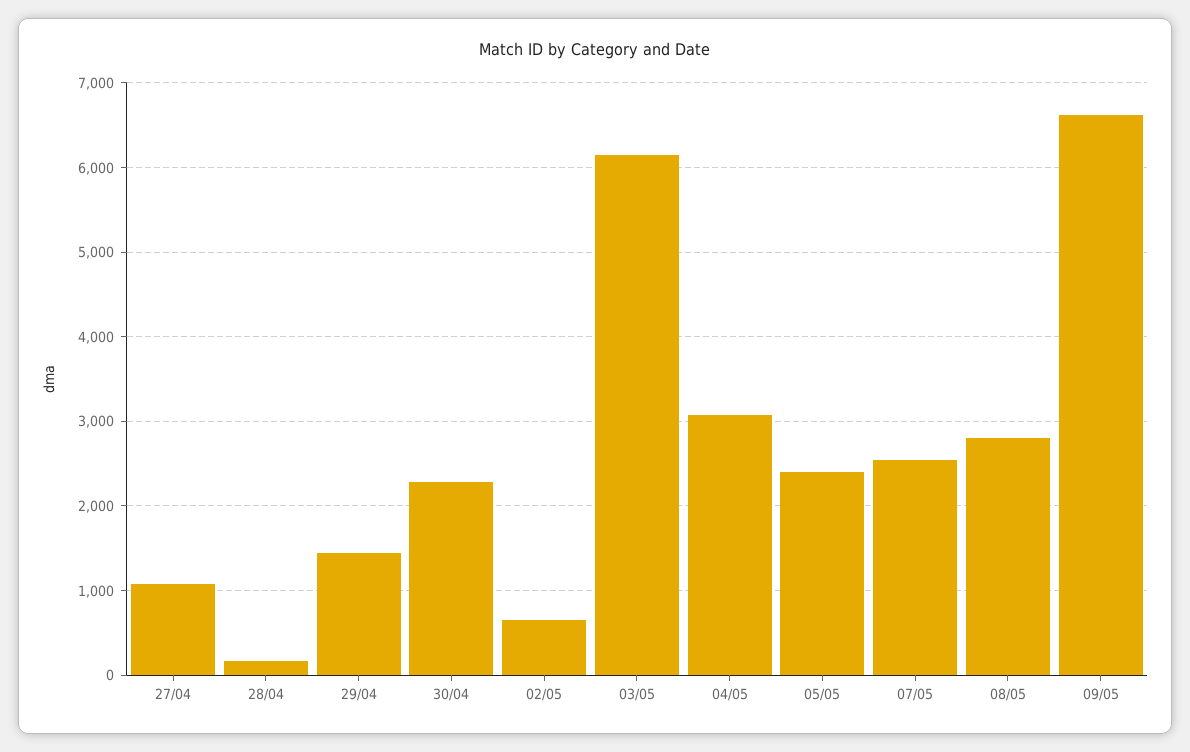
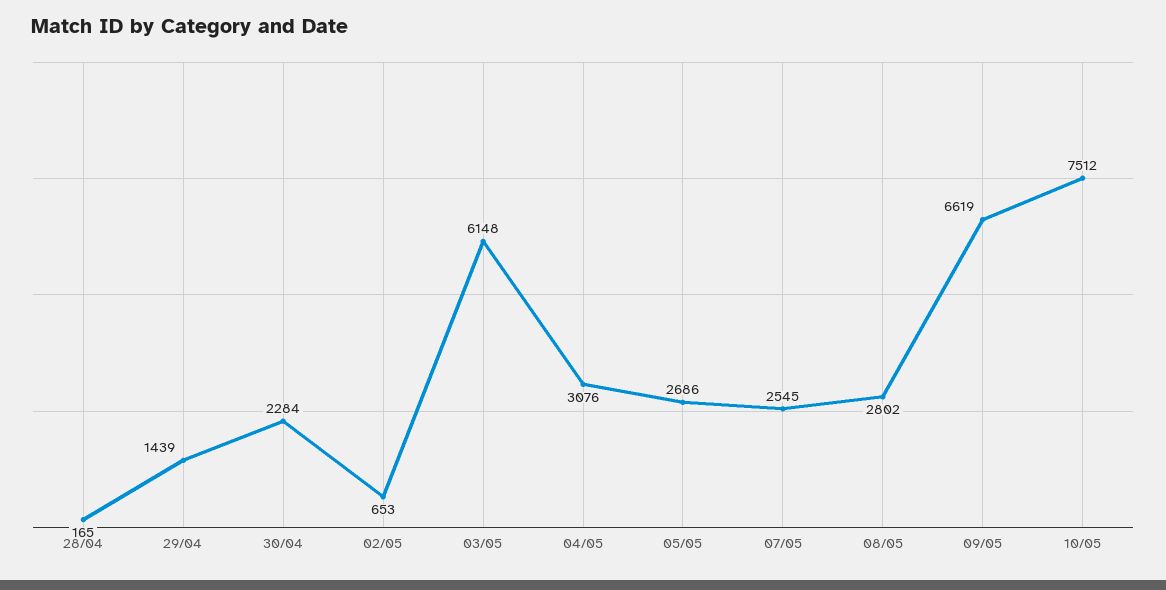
27/04: 1100 -> none
05/05: 2400 -> 2686
10/05: none -> 7512

